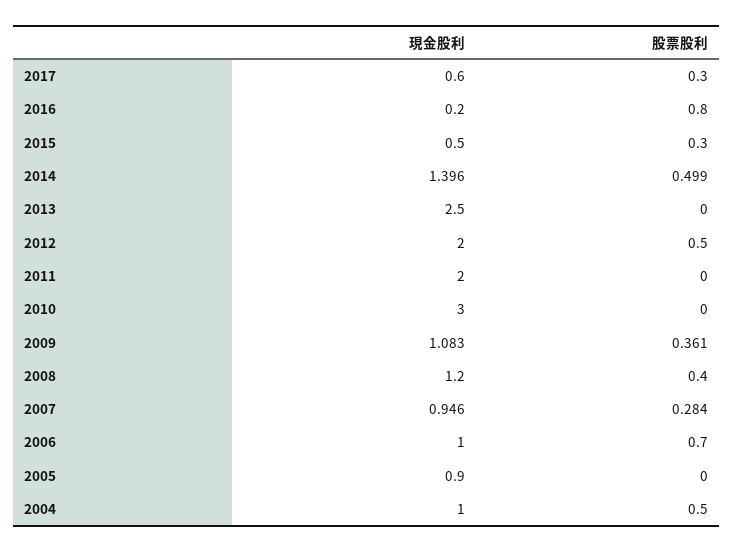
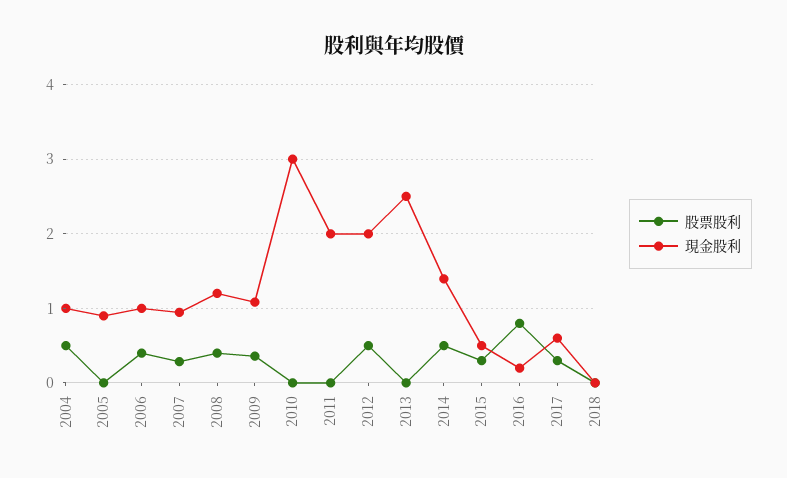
股票股利, 2006: 0.7 -> 0.4
股票股利, 2018: none -> 0
現金股利, 2018: none -> 0

